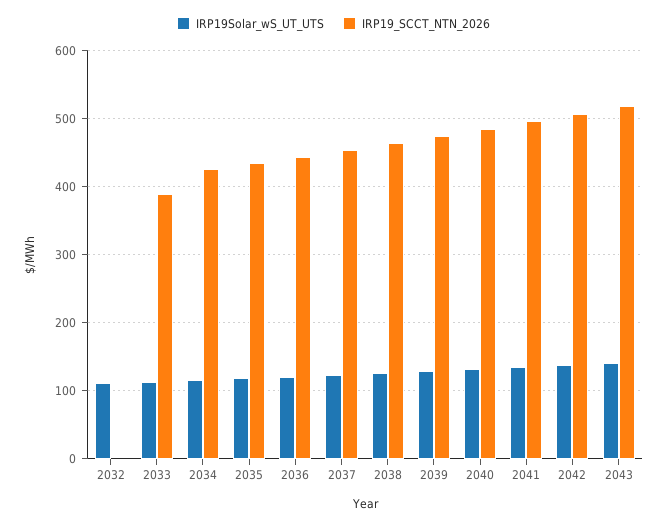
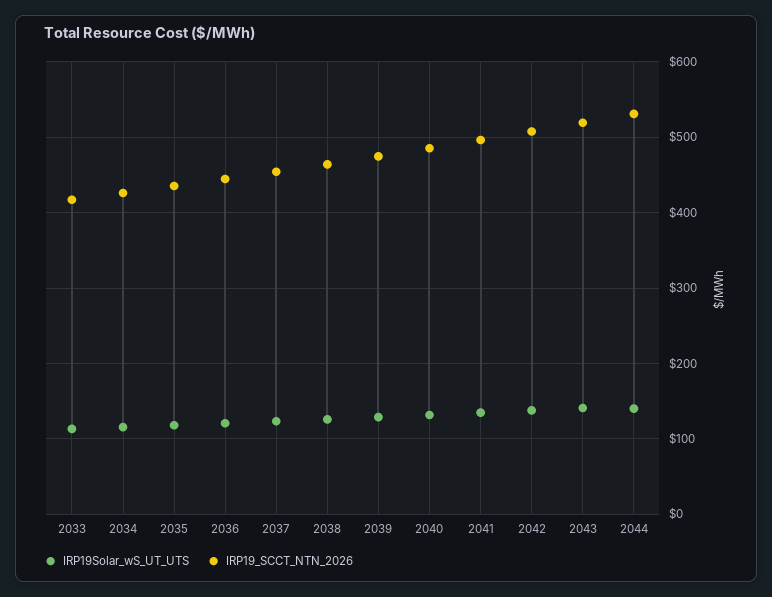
IRP19Solar_wS_UT_UTS, 2032: 110 -> none
IRP19_SCCT_NTN_2026, 2032: 0 -> none
IRP19_SCCT_NTN_2026, 2033: 390 -> 420
IRP19Solar_wS_UT_UTS, 2044: none -> 140
IRP19_SCCT_NTN_2026, 2044: none -> 530

